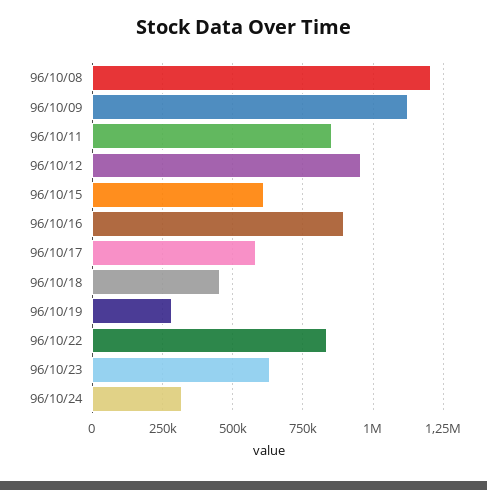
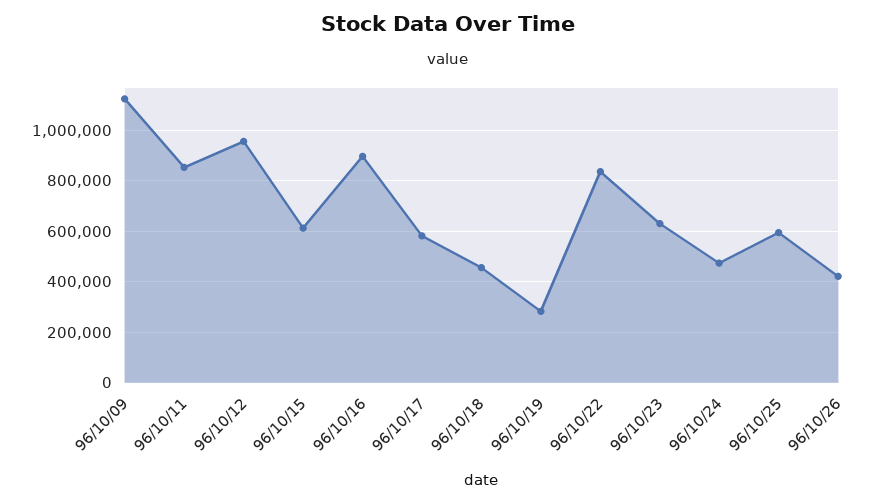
96/10/08: 1200000 -> none
96/10/24: 325000 -> 475000
96/10/25: none -> 600000
96/10/26: none -> 425000

